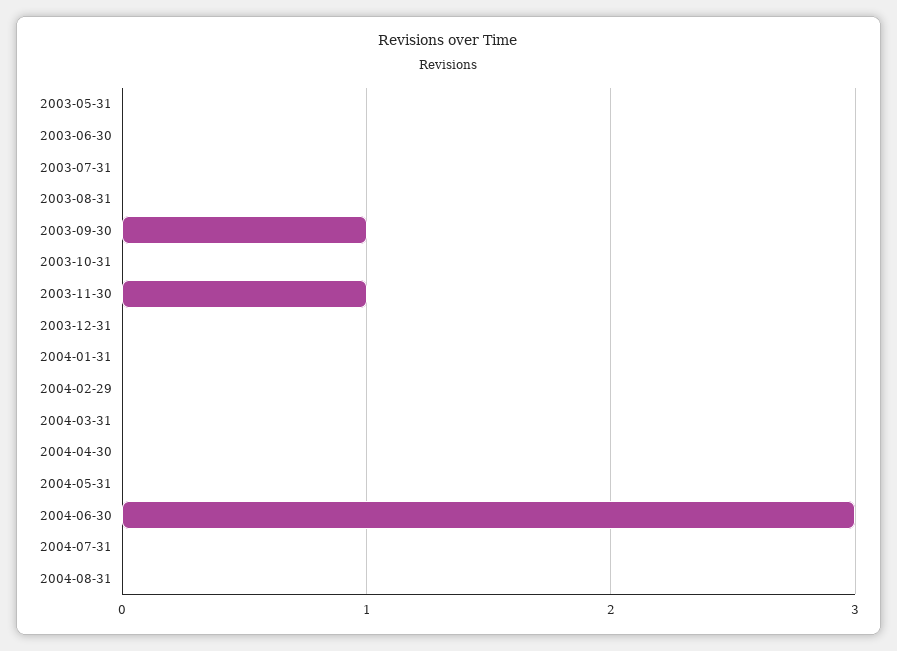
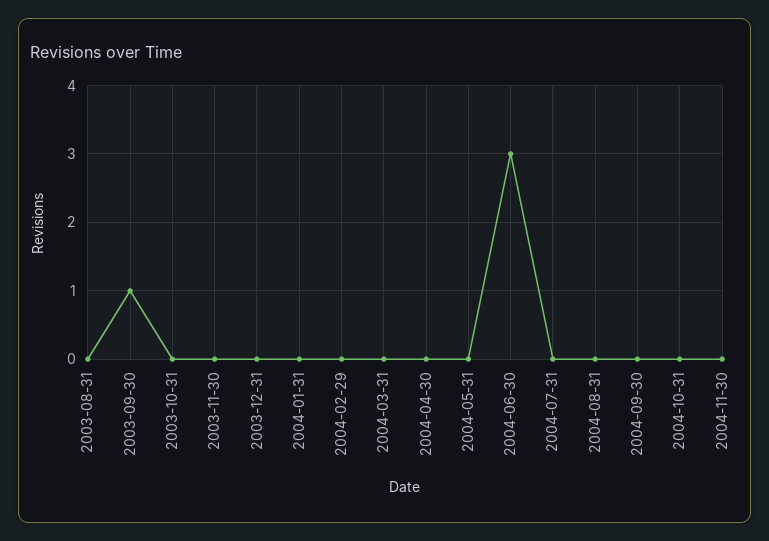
2003-05-31: 0 -> none
2003-06-30: 0 -> none
2003-07-31: 0 -> none
2003-11-30: 1 -> 0
2004-09-30: none -> 0
2004-10-31: none -> 0
2004-11-30: none -> 0

